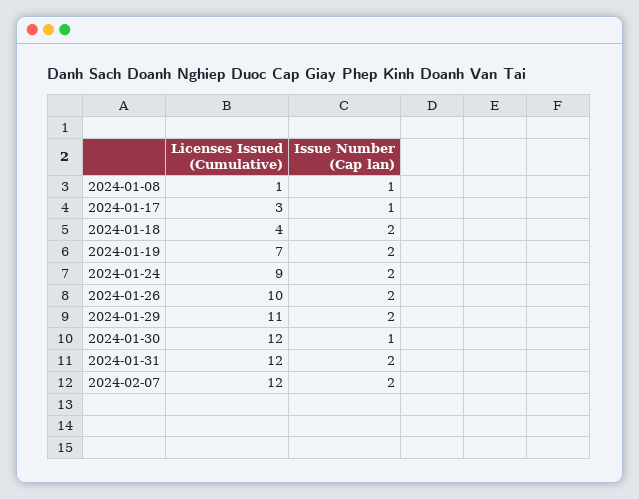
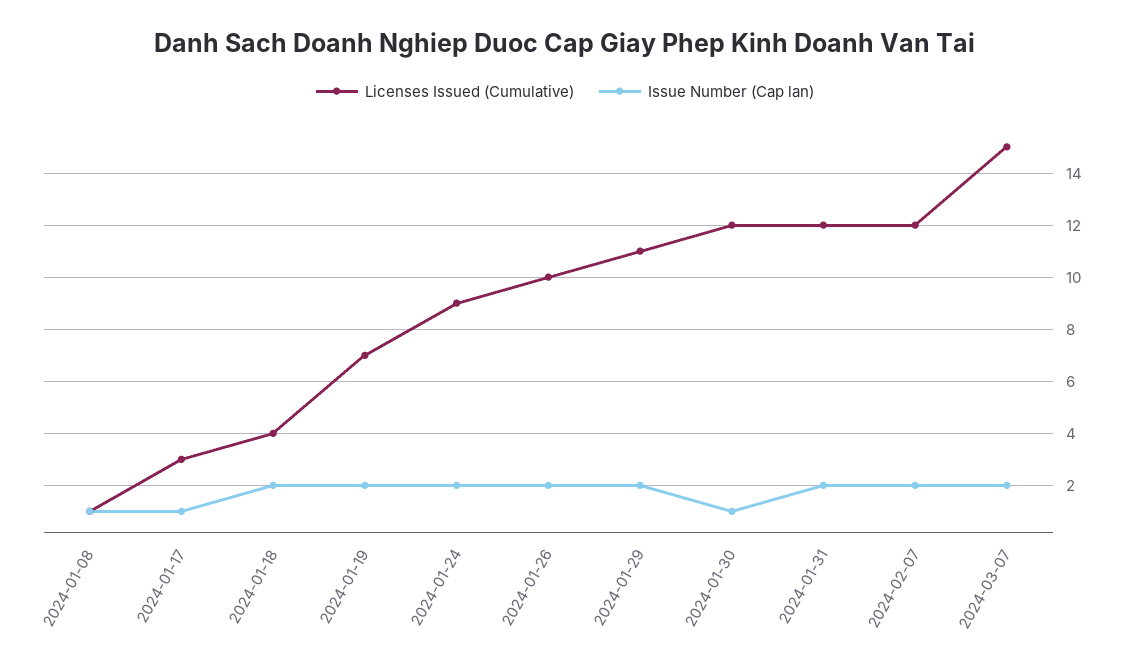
Licenses Issued (Cumulative), 2024-03-07: none -> 15
Issue Number (Cap lan), 2024-03-07: none -> 2

